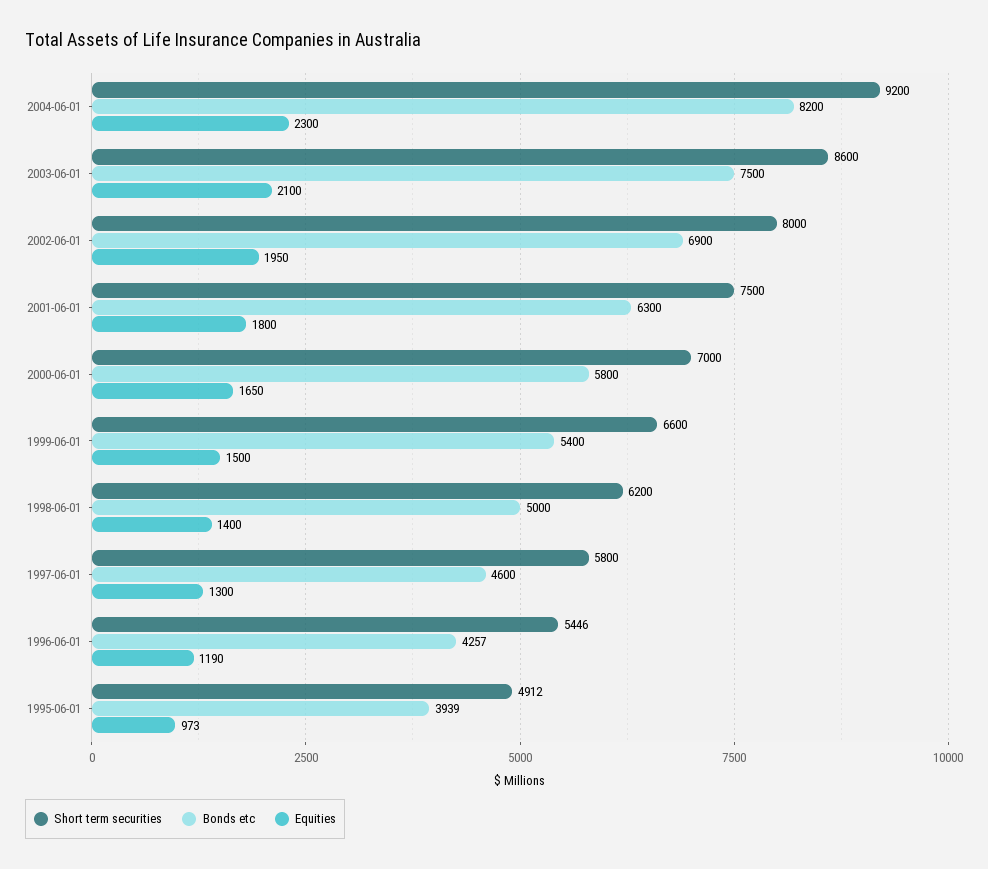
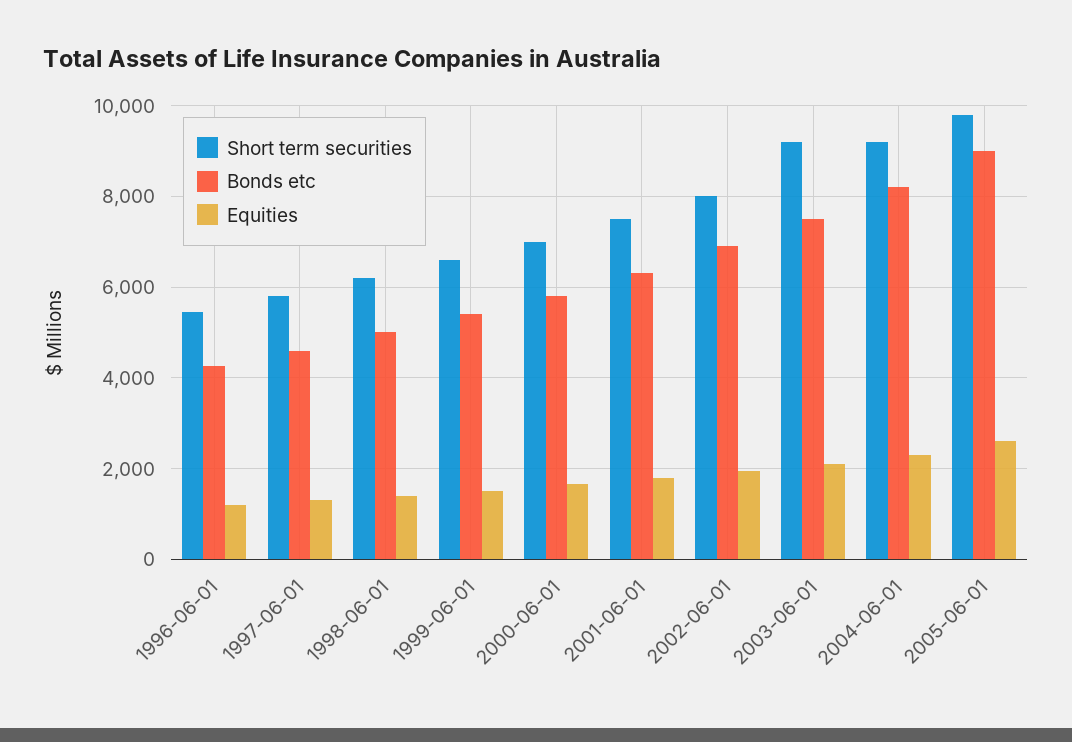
Short term securities, 2003-06-01: 8600 -> 9200
Short term securities, 1995-06-01: 4912 -> none
Bonds etc, 1995-06-01: 3939 -> none
Equities, 1995-06-01: 973 -> none
Short term securities, 2005-06-01: none -> 9800
Bonds etc, 2005-06-01: none -> 9000
Equities, 2005-06-01: none -> 2600

